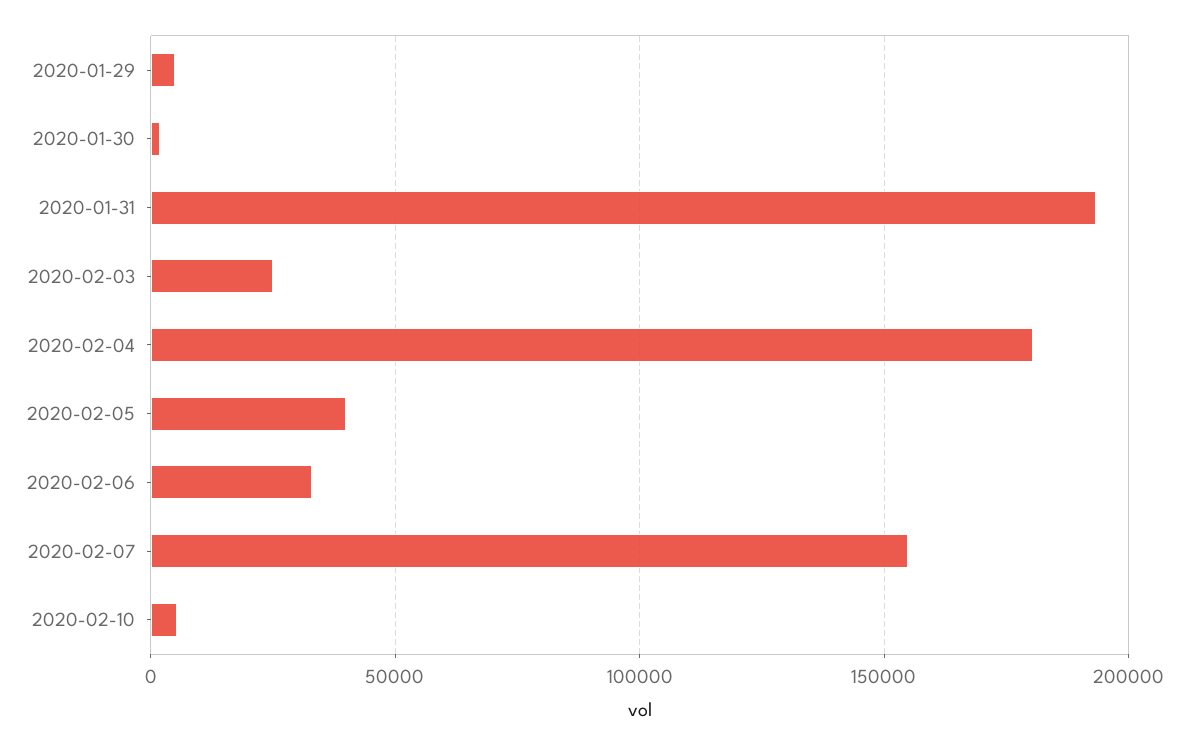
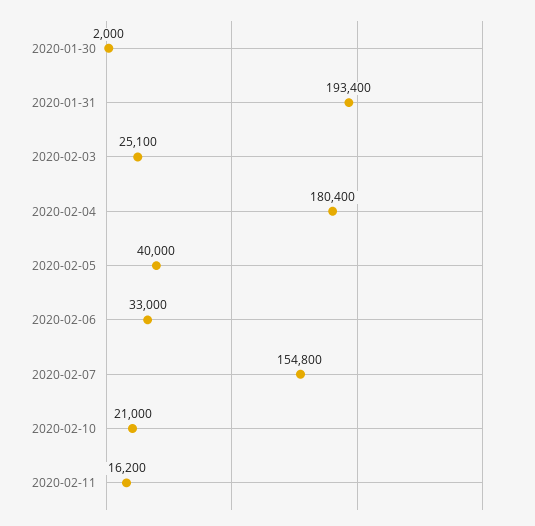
2020-01-29: 5000 -> none
2020-02-10: 5000 -> 21000
2020-02-11: none -> 16200

